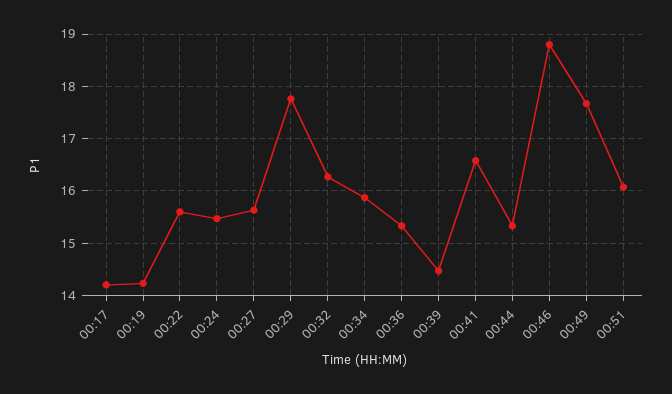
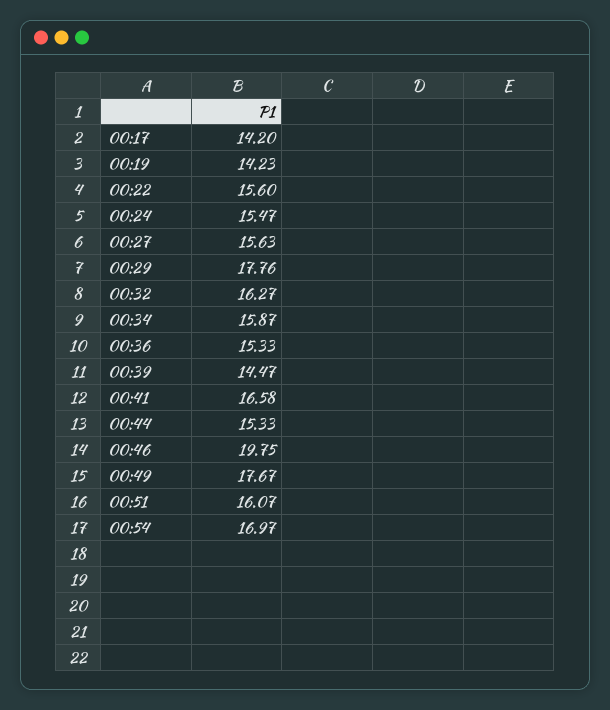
00:46: 18.8 -> 19.75
00:54: none -> 16.97

